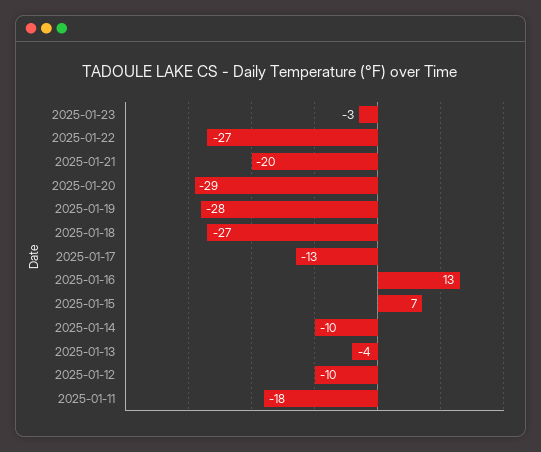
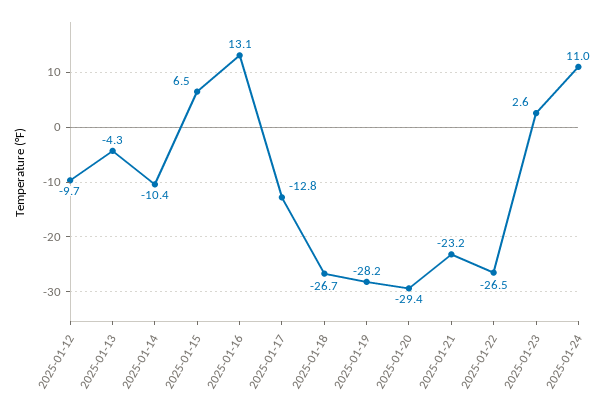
2025-01-23: -3 -> 2.6
2025-01-21: -20 -> -23.2
2025-01-11: -18 -> none
2025-01-24: none -> 11

